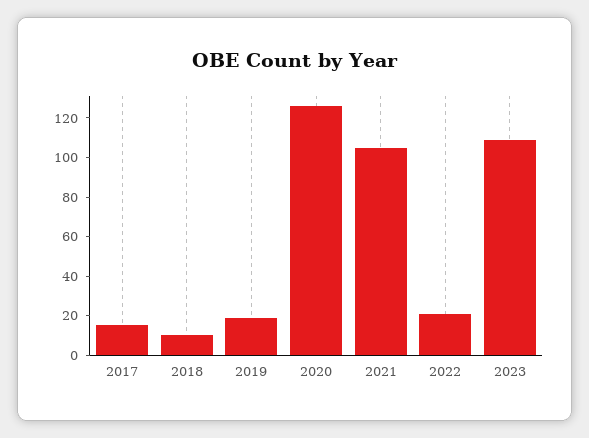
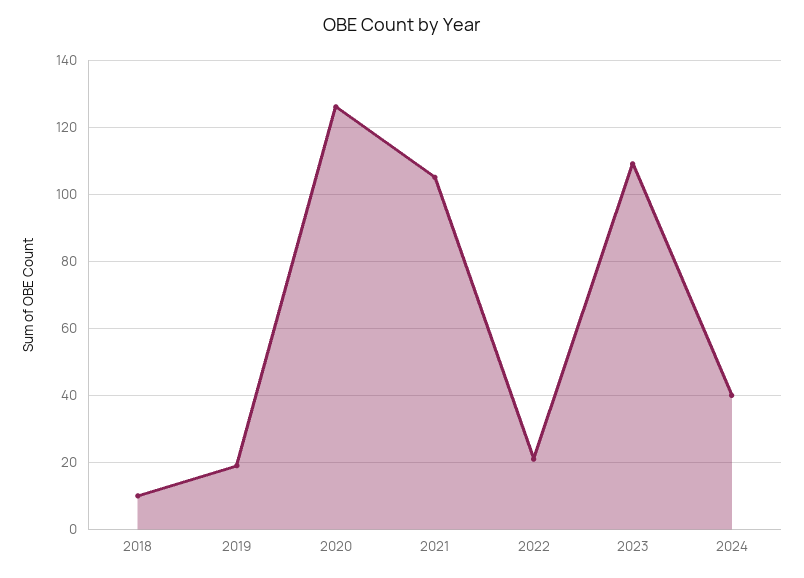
2017: 15 -> none
2024: none -> 40

